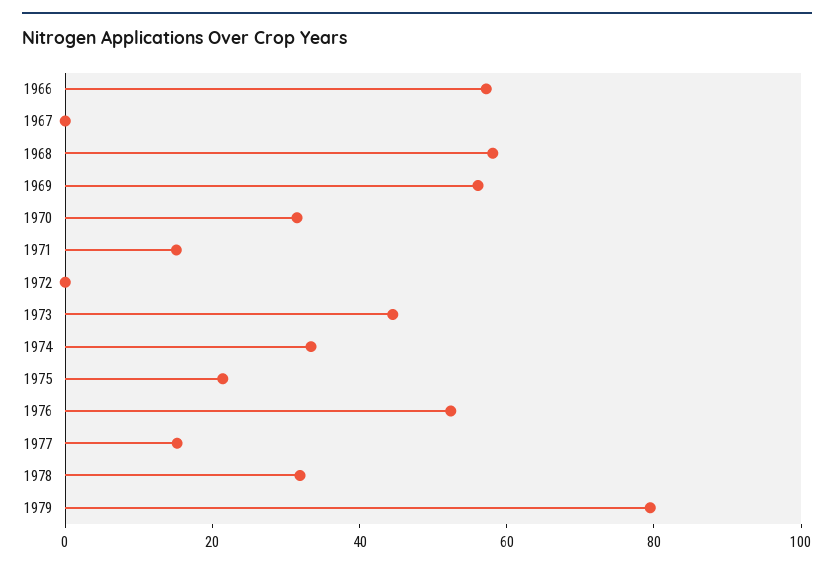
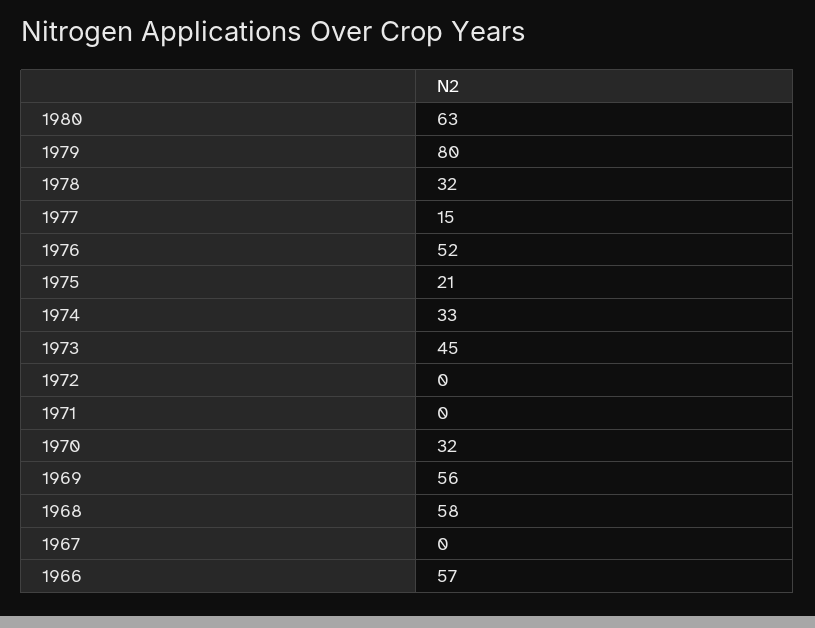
1971: 15 -> 0
1980: none -> 63

